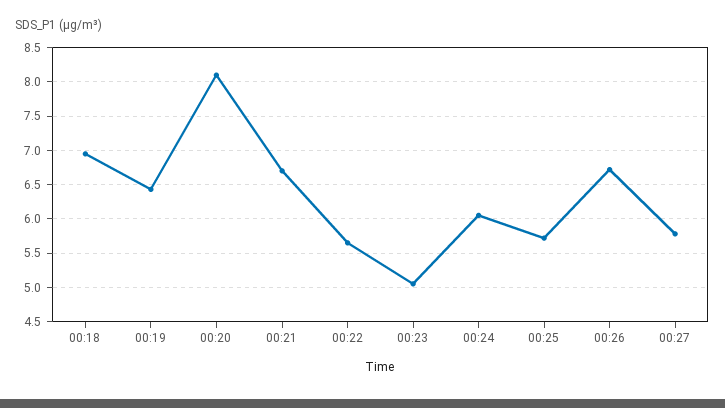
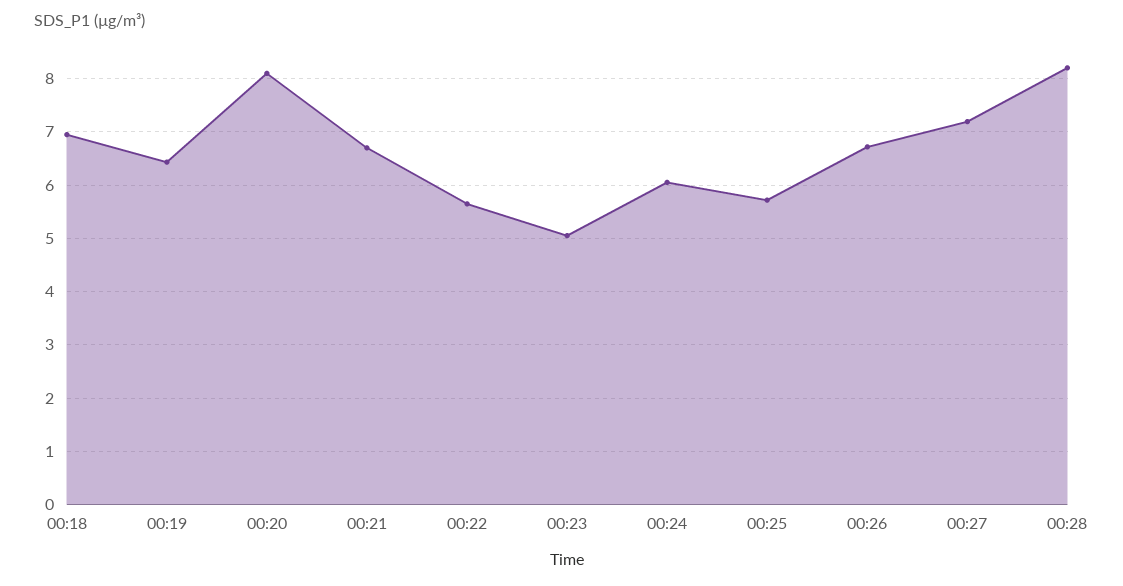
00:27: 5.8 -> 7.2
00:28: none -> 8.2

